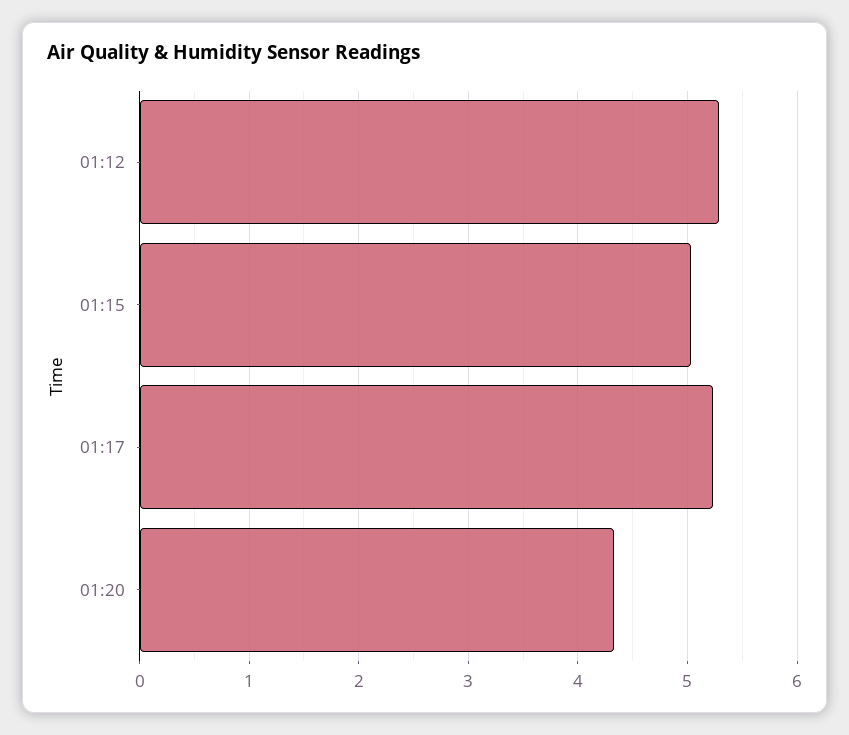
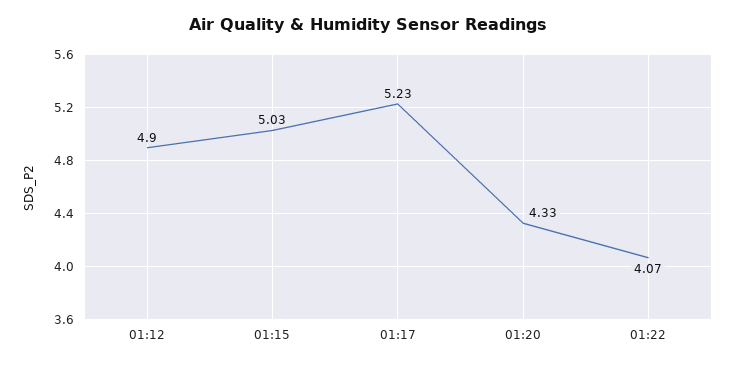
01:12: 5.3 -> 4.9
01:22: none -> 4.07

